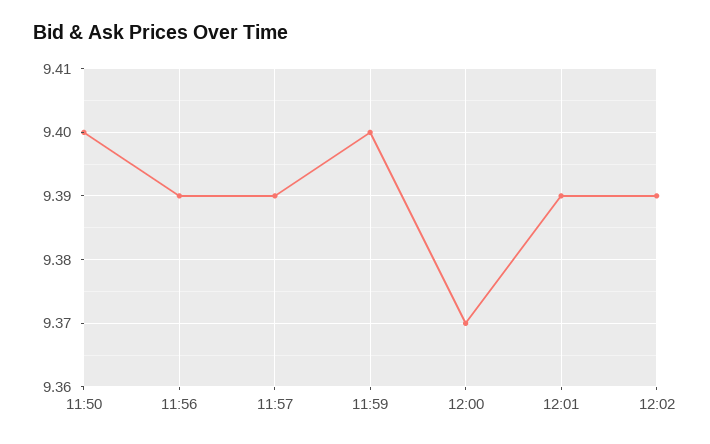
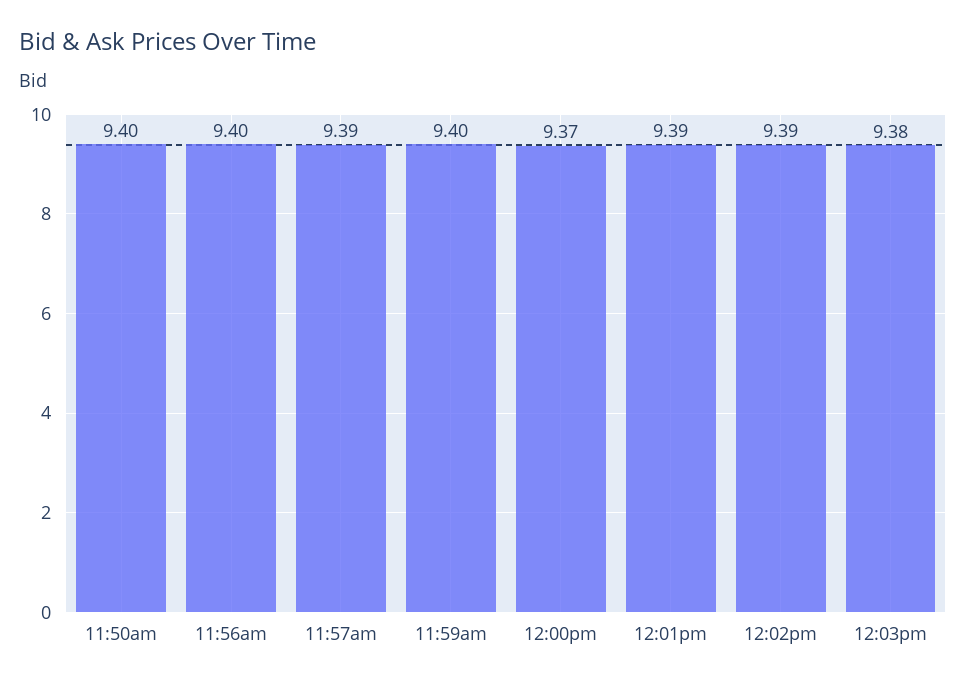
11:56: 9.39 -> 9.4
12:03pm: none -> 9.38

